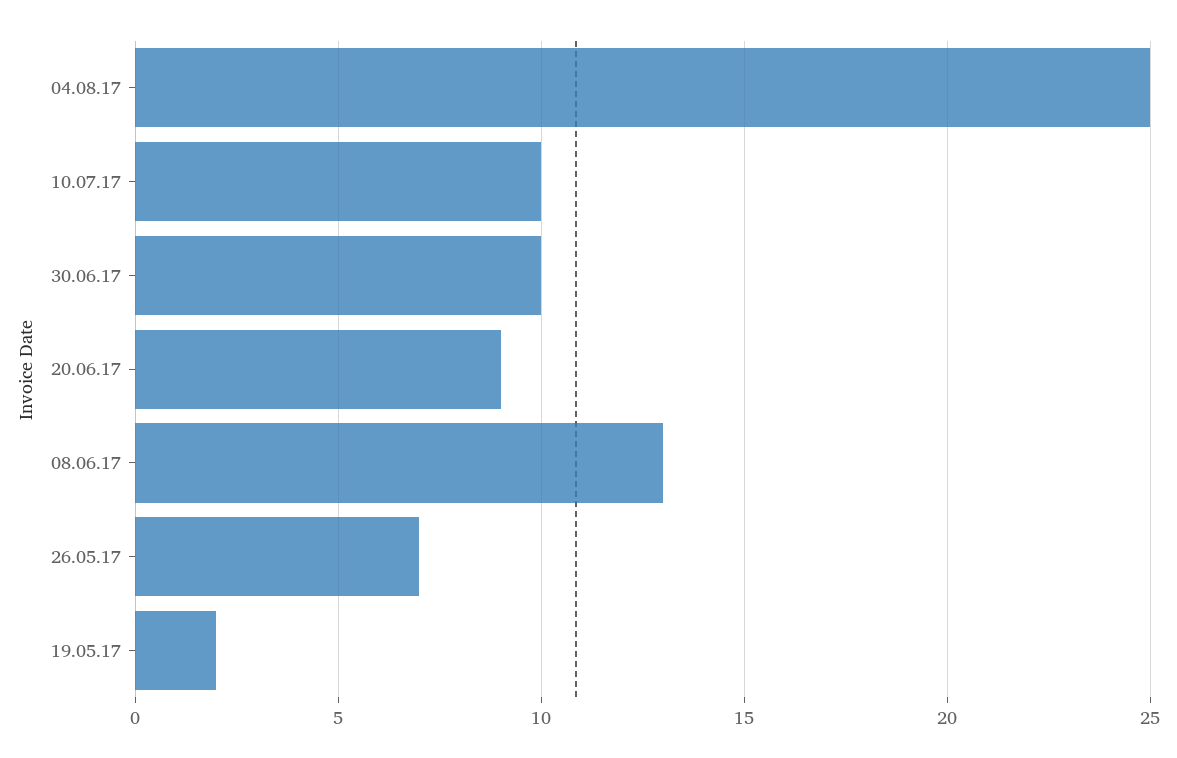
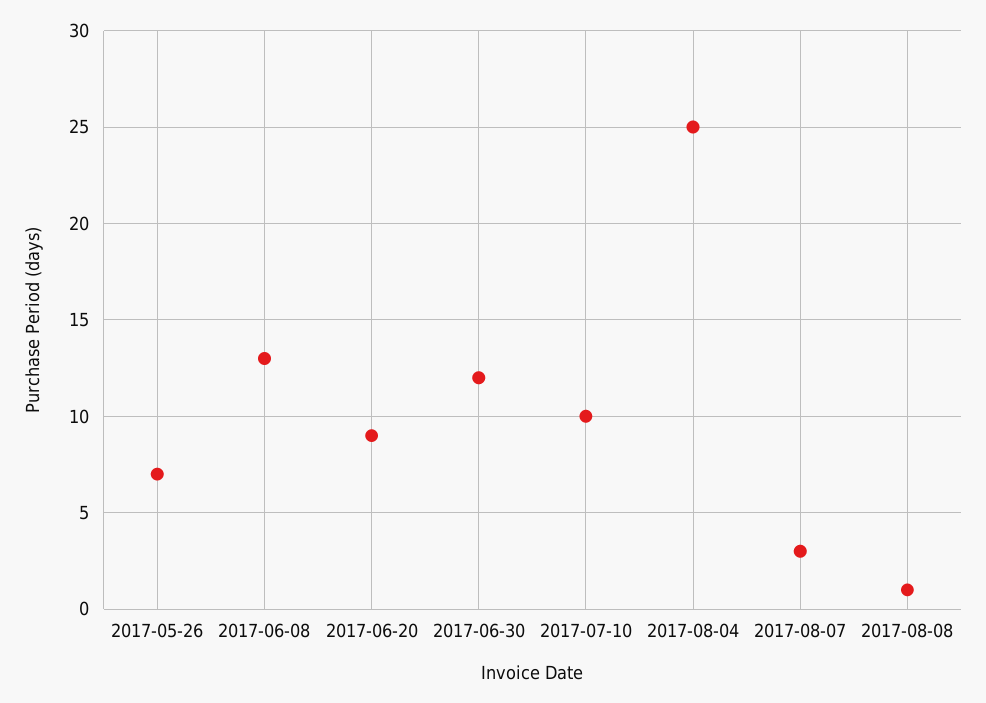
30.06.17: 10 -> 12
19.05.17: 2 -> none
2017-08-07: none -> 3
2017-08-08: none -> 1

